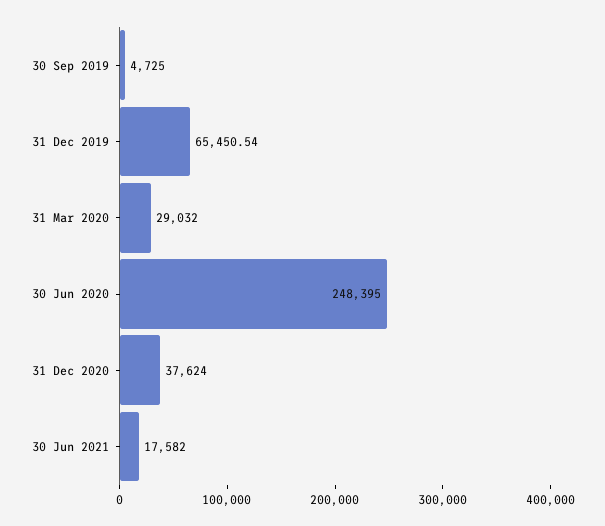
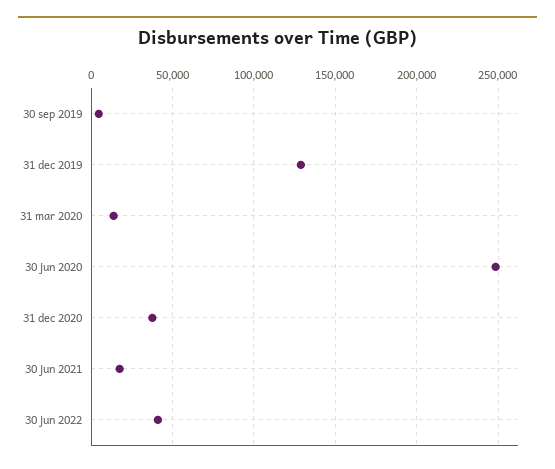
31 Dec 2019: 65450.54 -> 130000
31 Mar 2020: 29032 -> 15000
30 jun 2022: none -> 40000

